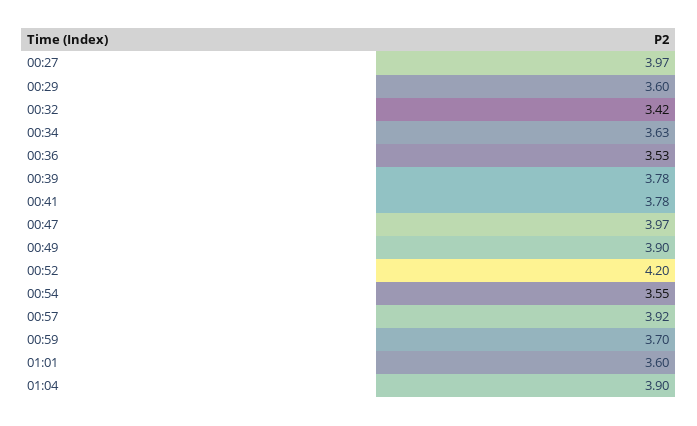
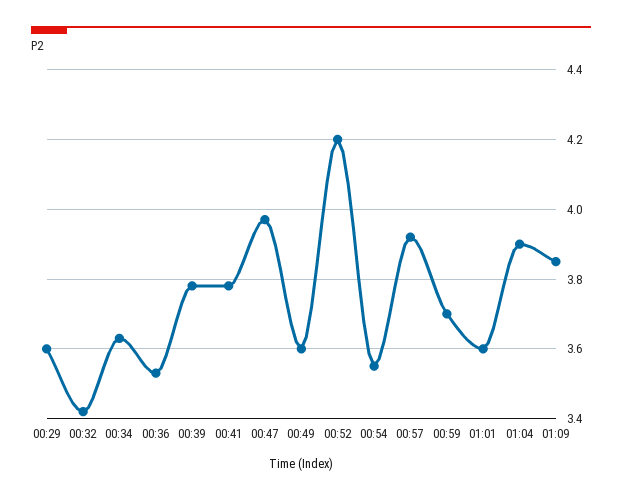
00:27: 3.97 -> none
00:49: 3.9 -> 3.6
01:09: none -> 3.85

